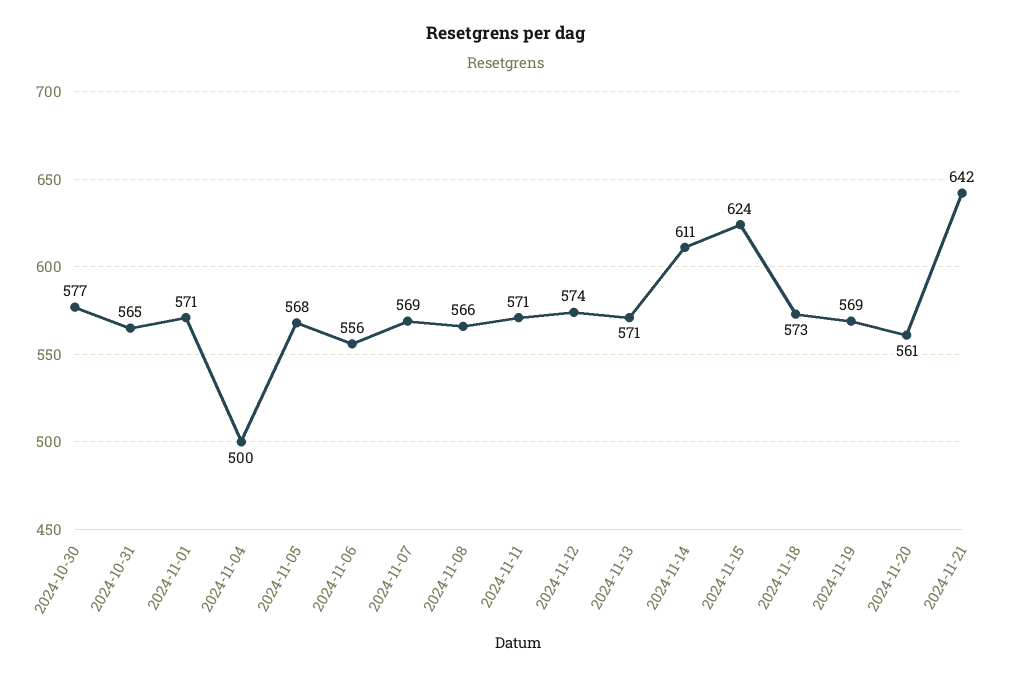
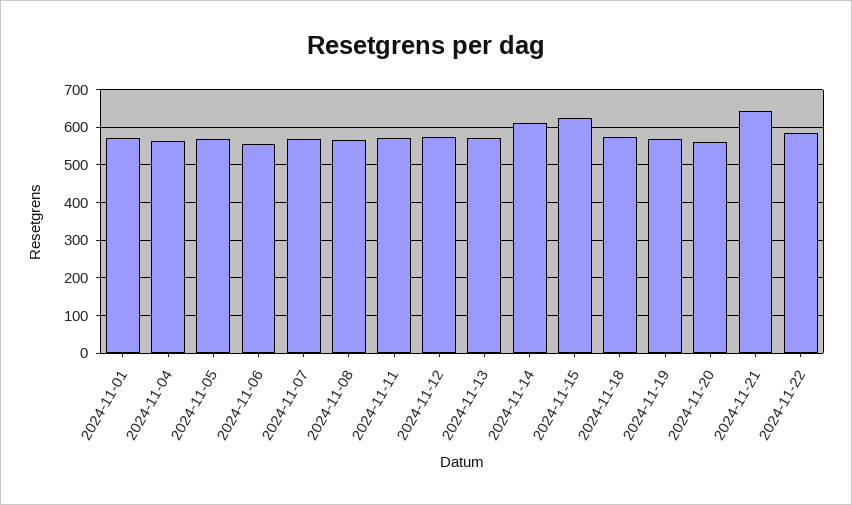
2024-10-30: 577 -> none
2024-10-31: 565 -> none
2024-11-04: 500 -> 560
2024-11-22: none -> 580

